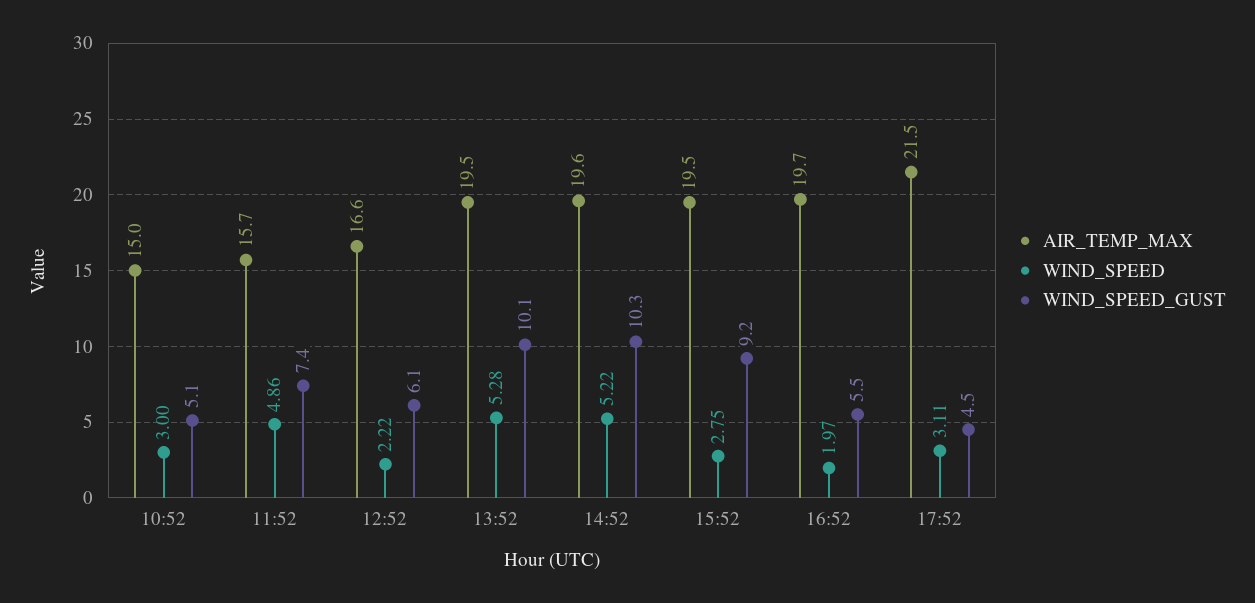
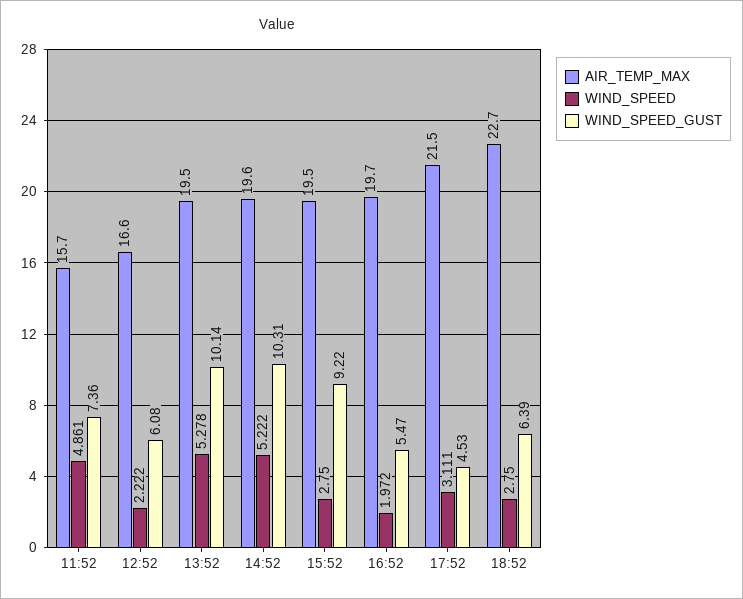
AIR_TEMP_MAX, 10:52: 15 -> none
WIND_SPEED, 10:52: 3 -> none
WIND_SPEED_GUST, 10:52: 5.1 -> none
AIR_TEMP_MAX, 18:52: none -> 22.7
WIND_SPEED, 18:52: none -> 2.75
WIND_SPEED_GUST, 18:52: none -> 6.39

